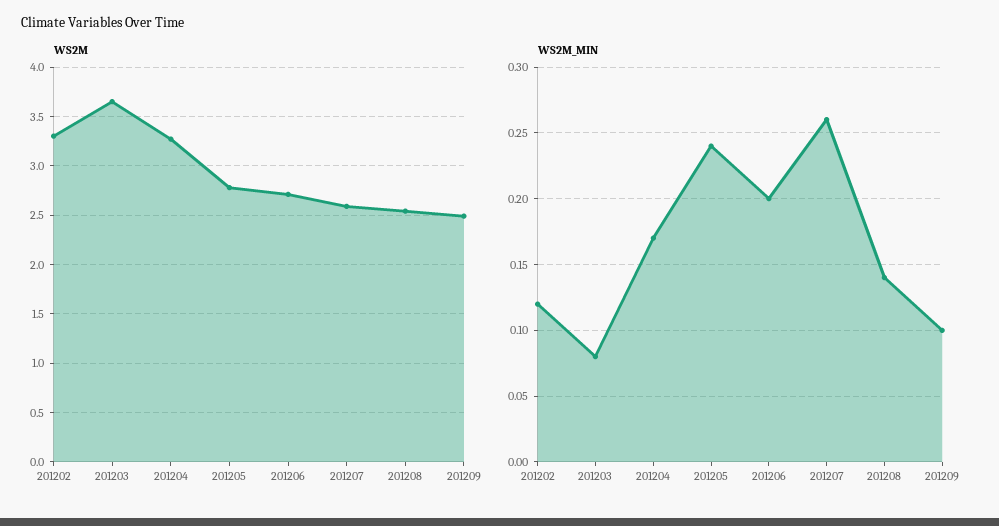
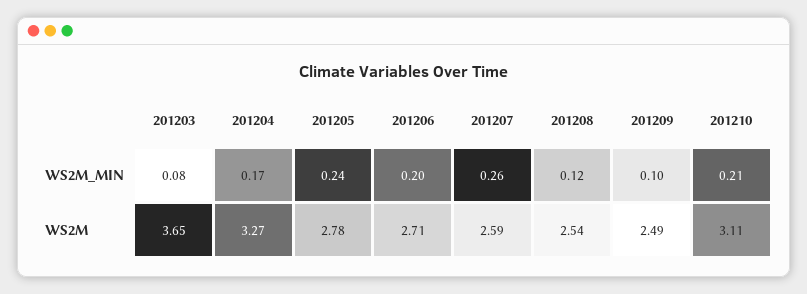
WS2M, 201202: 3.3 -> none
WS2M_MIN, 201202: 0.12 -> none
WS2M_MIN, 201208: 0.14 -> 0.12
WS2M_MIN, 201210: none -> 0.21
WS2M, 201210: none -> 3.11

